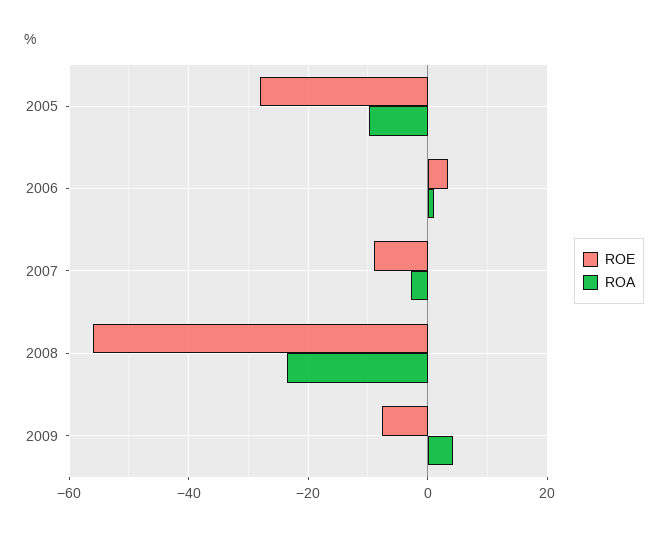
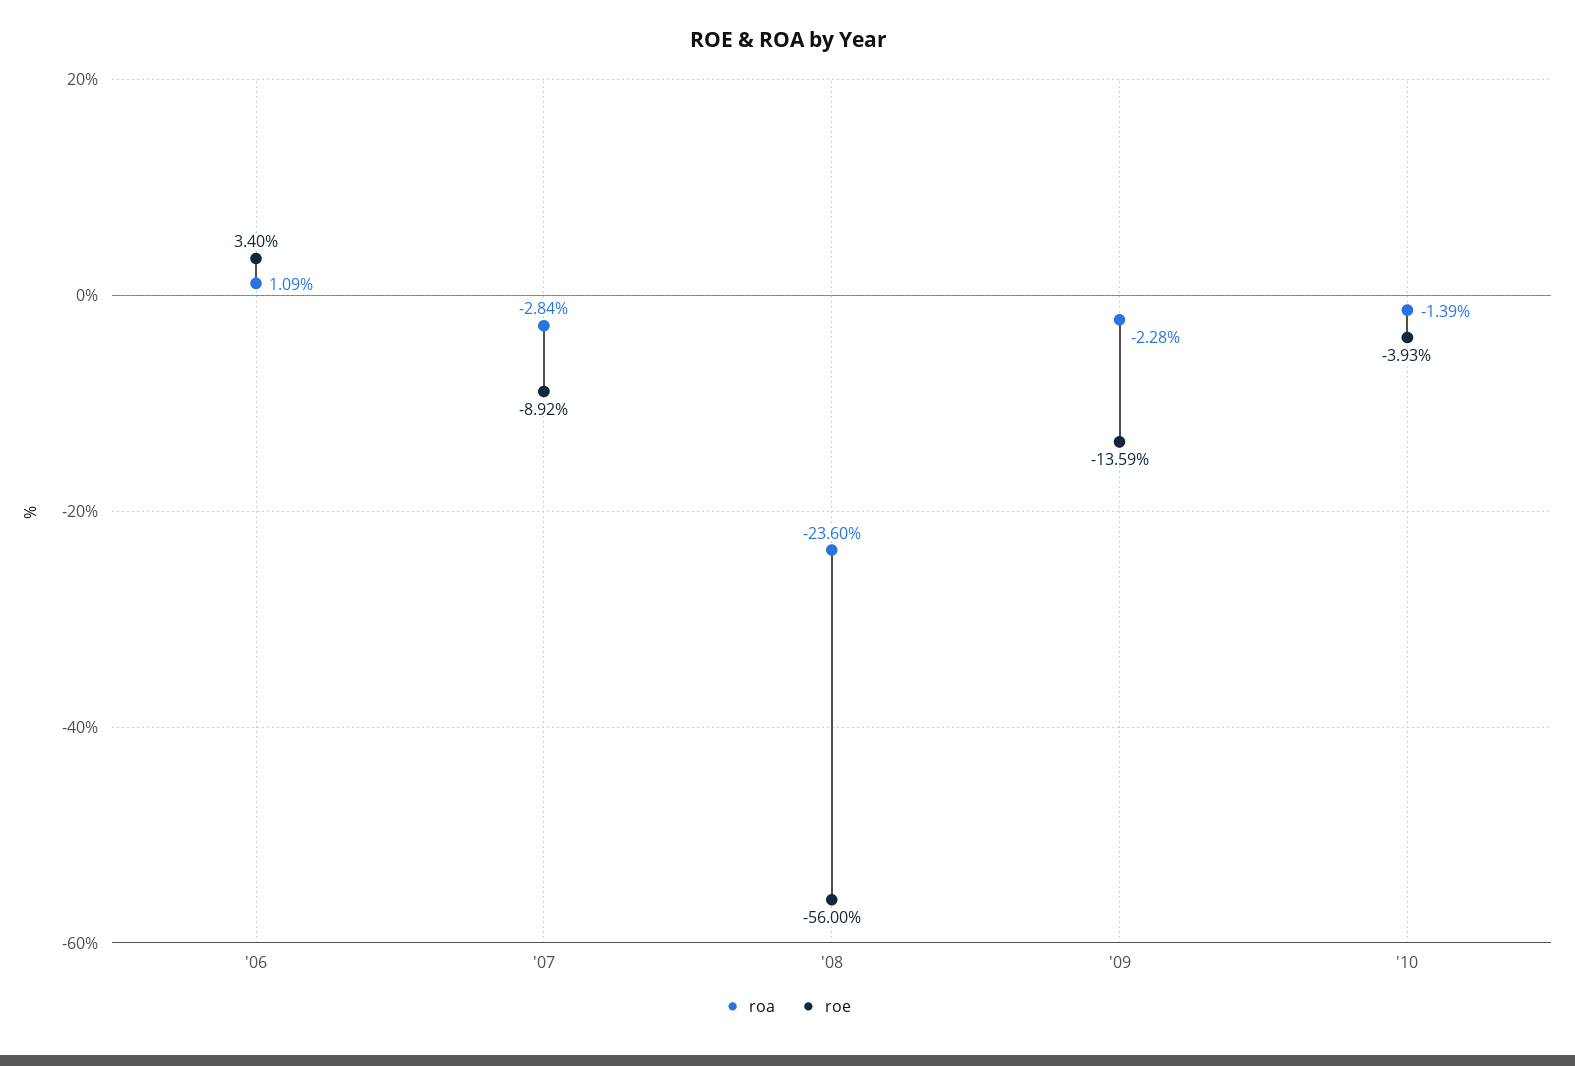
ROE, 2005: -28 -> none
ROA, 2005: -10 -> none
ROE, 2009: -8 -> -13.59
ROA, 2009: 4 -> -2.28
ROA, '10: none -> -1.39
ROE, '10: none -> -3.93

